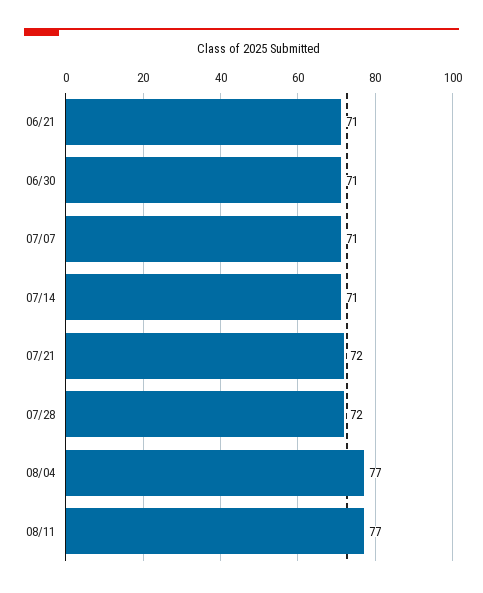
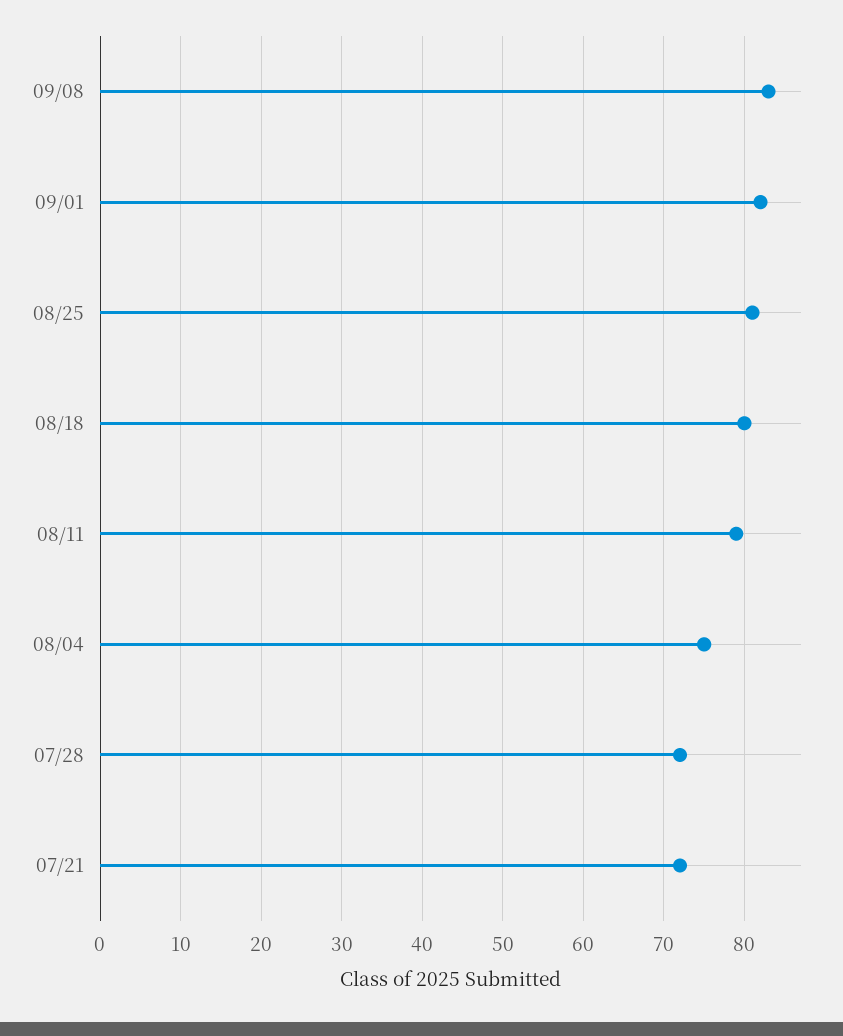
06/21: 71 -> none
06/30: 71 -> none
07/07: 71 -> none
07/14: 71 -> none
08/04: 77 -> 75
08/11: 77 -> 79
09/08: none -> 83
09/01: none -> 82
08/25: none -> 81
08/18: none -> 80

